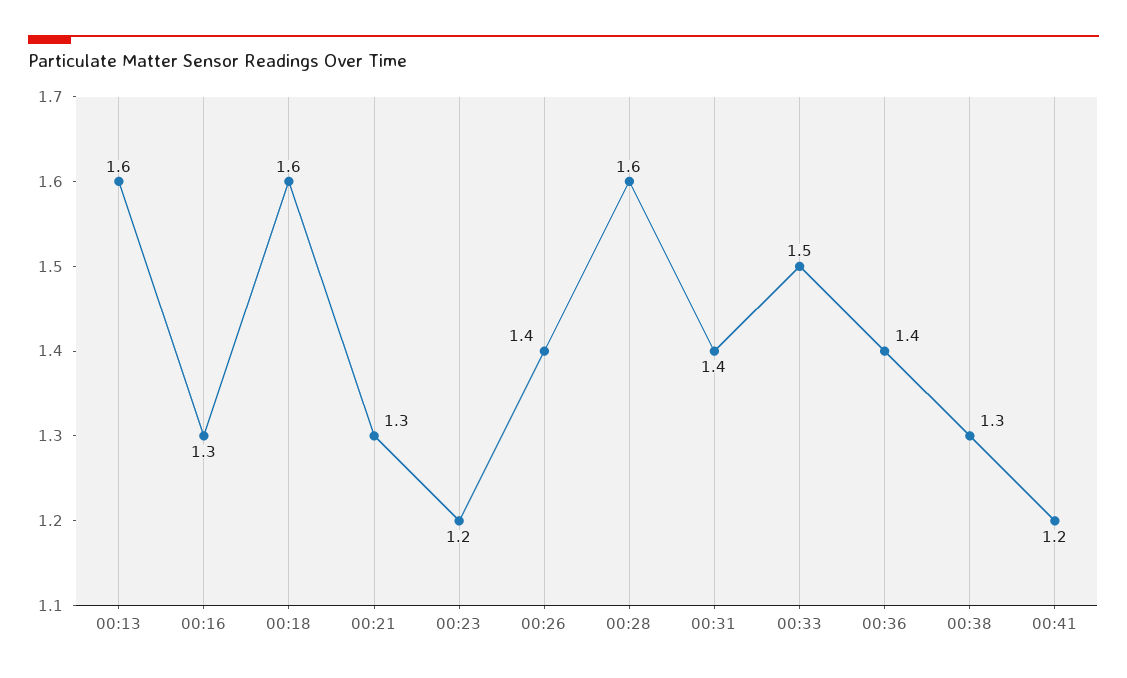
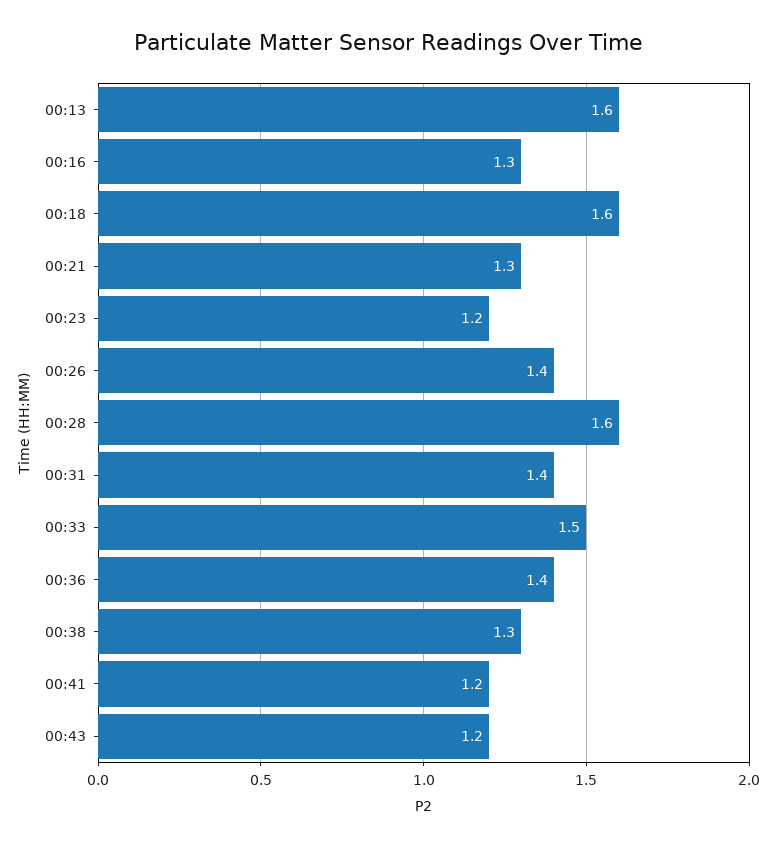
00:43: none -> 1.2

